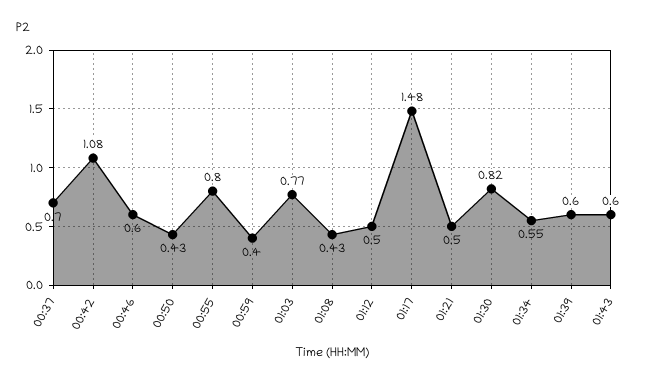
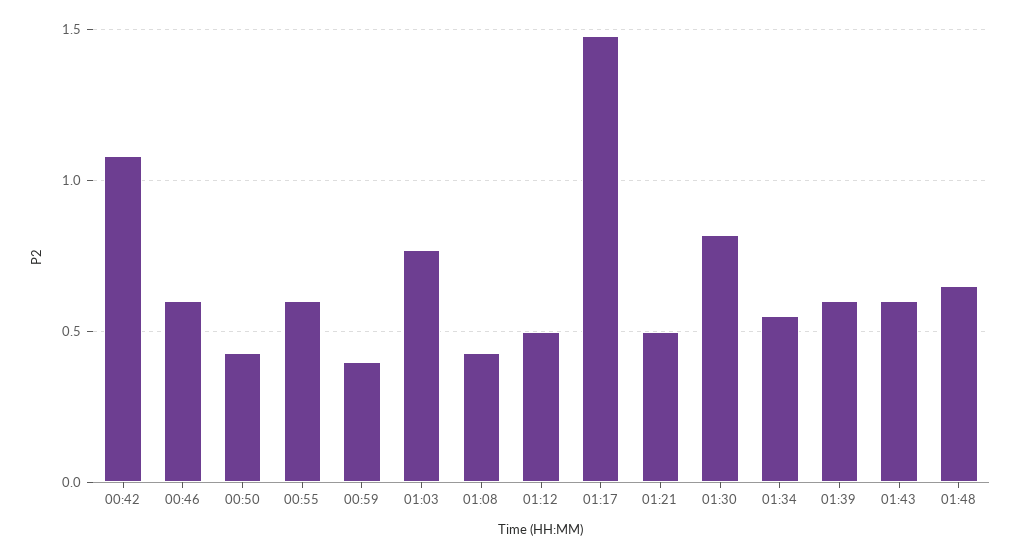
00:37: 0.7 -> none
00:55: 0.8 -> 0.6
01:48: none -> 0.65

